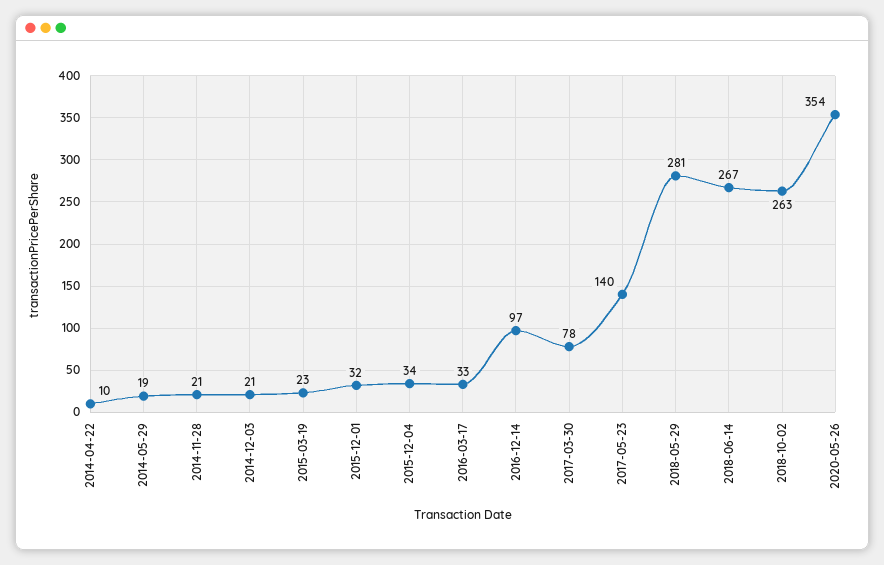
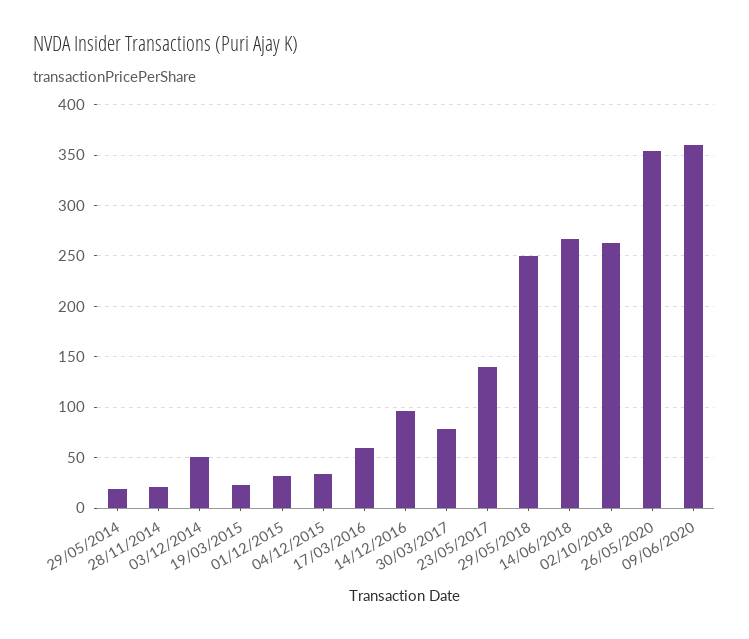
2014-04-22: 10 -> none
2014-12-03: 21 -> 50
2016-03-17: 33 -> 60
2018-05-29: 281 -> 250
09/06/2020: none -> 360

